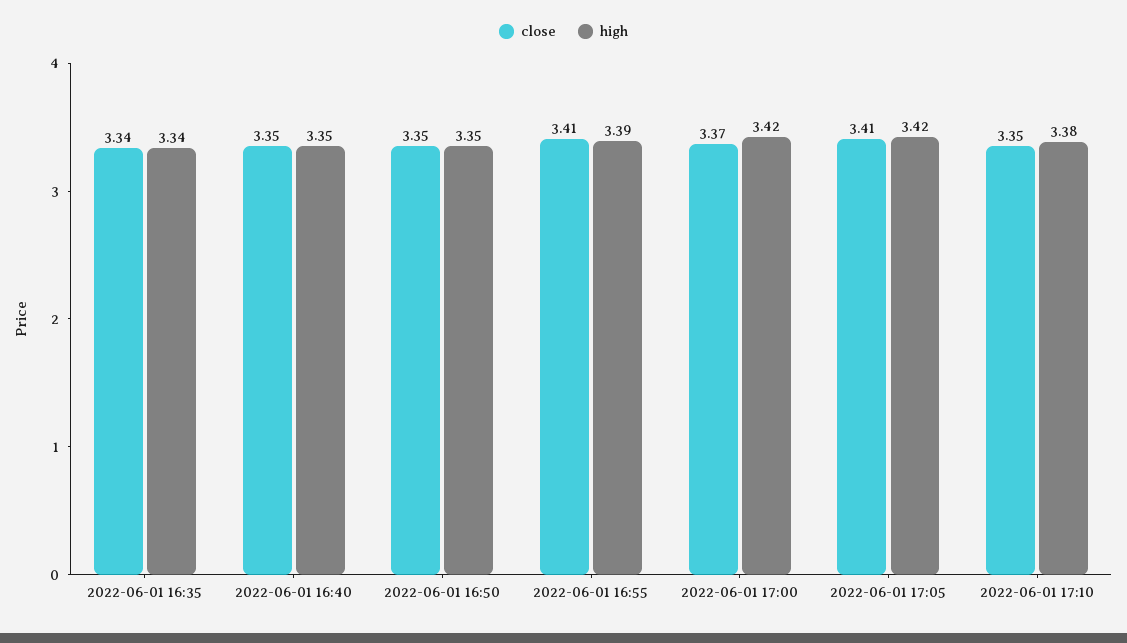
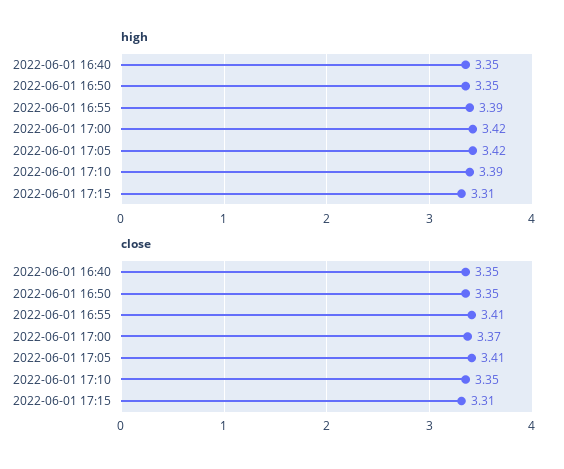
close, 2022-06-01 16:35: 3.34 -> none
high, 2022-06-01 16:35: 3.34 -> none
high, 2022-06-01 17:10: 3.38 -> 3.39
high, 2022-06-01 17:15: none -> 3.31
close, 2022-06-01 17:15: none -> 3.31

